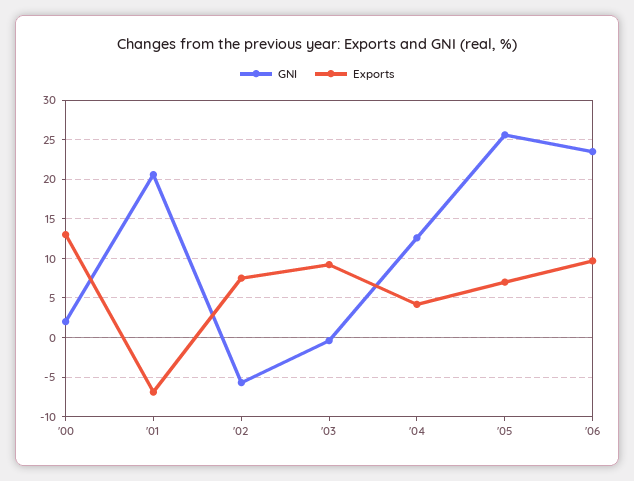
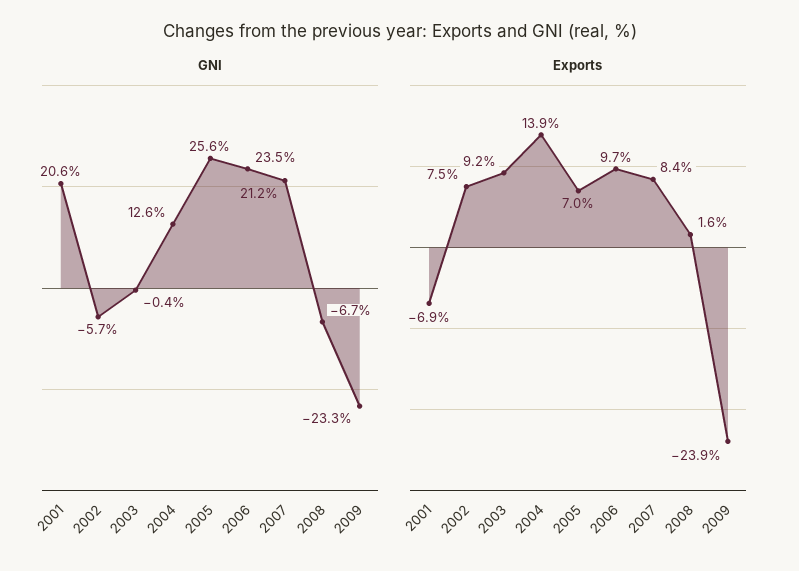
GNI, '00: 2 -> none
Exports, '00: 13 -> none
Exports, '04: 4 -> 13.9
GNI, 2007: none -> 21.2
GNI, 2008: none -> -6.7
GNI, 2009: none -> -23.3
Exports, 2007: none -> 8.4
Exports, 2008: none -> 1.6
Exports, 2009: none -> -23.9

